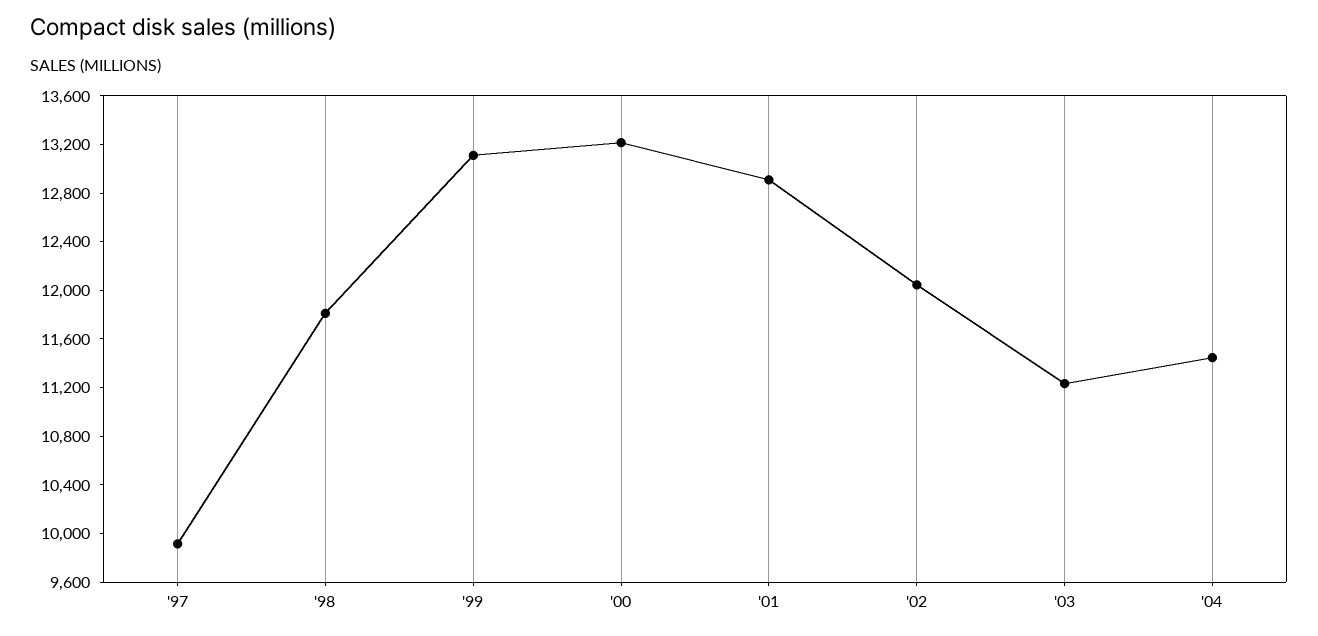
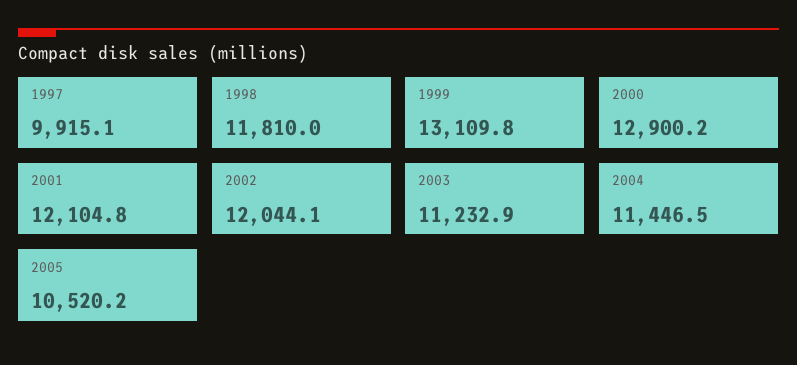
'00: 13200 -> 12900.2
'01: 12900 -> 12104.8
2005: none -> 10520.2

